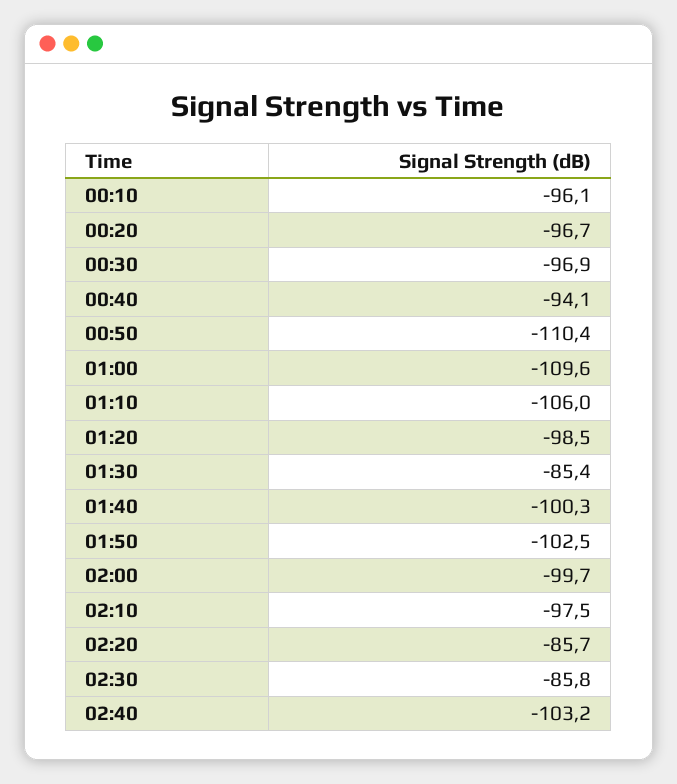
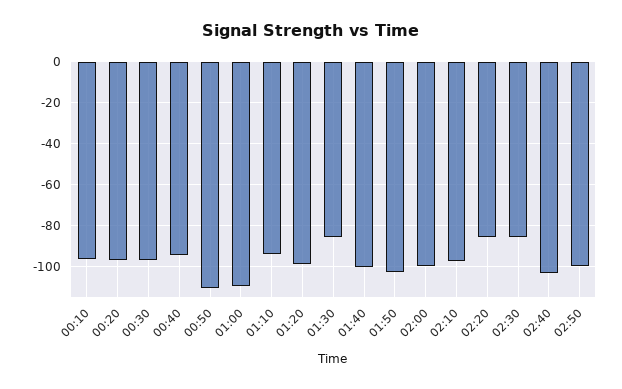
01:10: -106 -> -95
02:50: none -> -100

